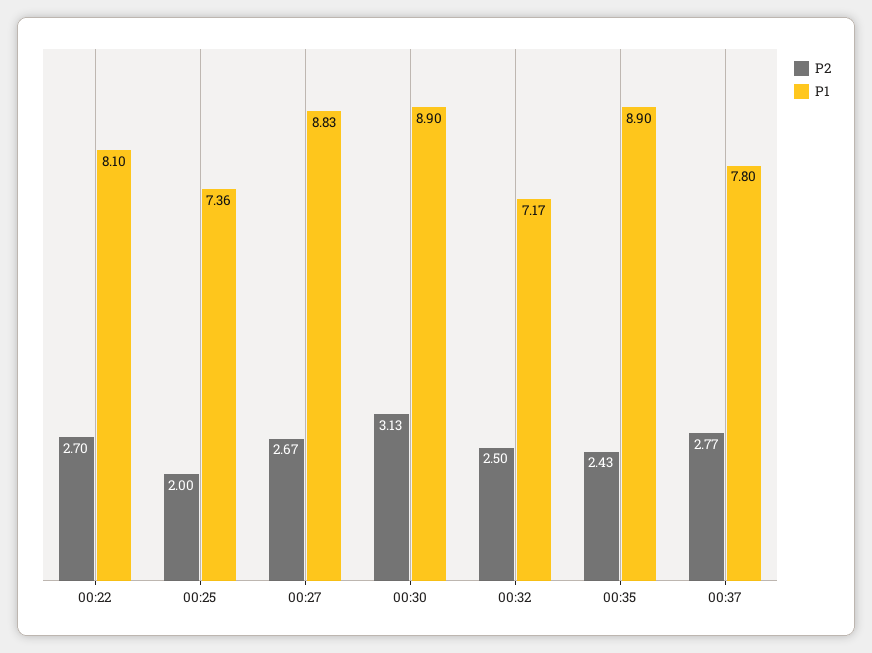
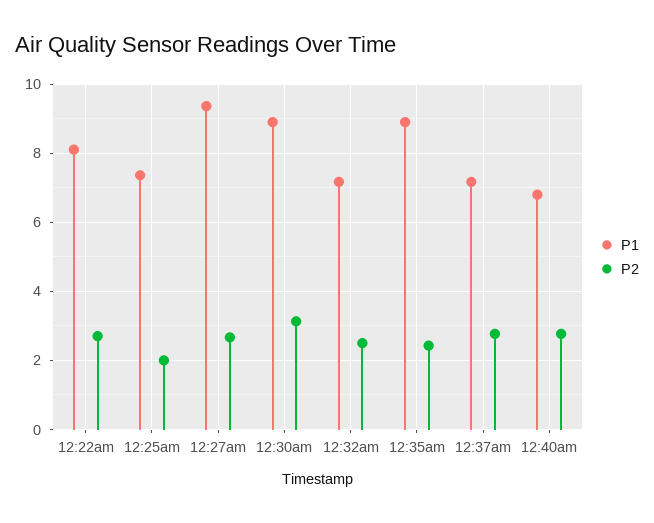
P1, 00:27: 8.83 -> 9.4
P1, 00:37: 7.8 -> 7.2
P1, 12:40am: none -> 6.8
P2, 12:40am: none -> 2.8

